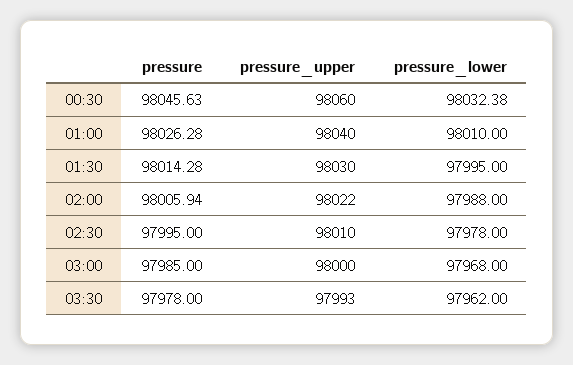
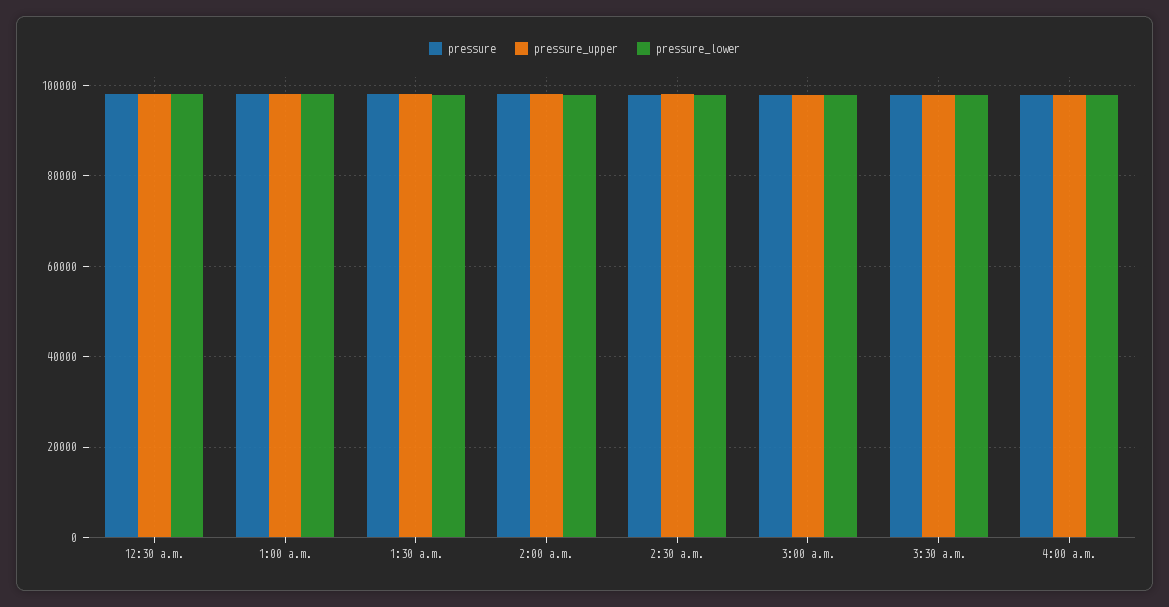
pressure, 4:00 a.m.: none -> 98000
pressure_upper, 4:00 a.m.: none -> 98000
pressure_lower, 4:00 a.m.: none -> 98000

